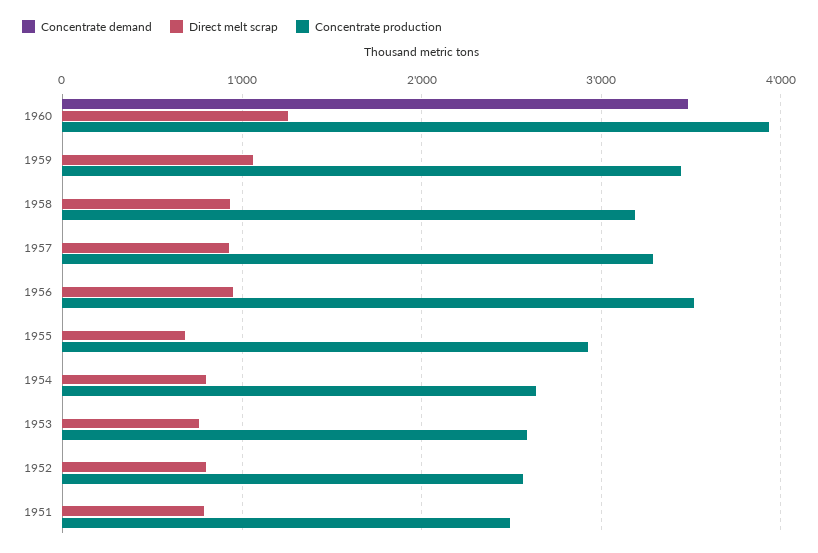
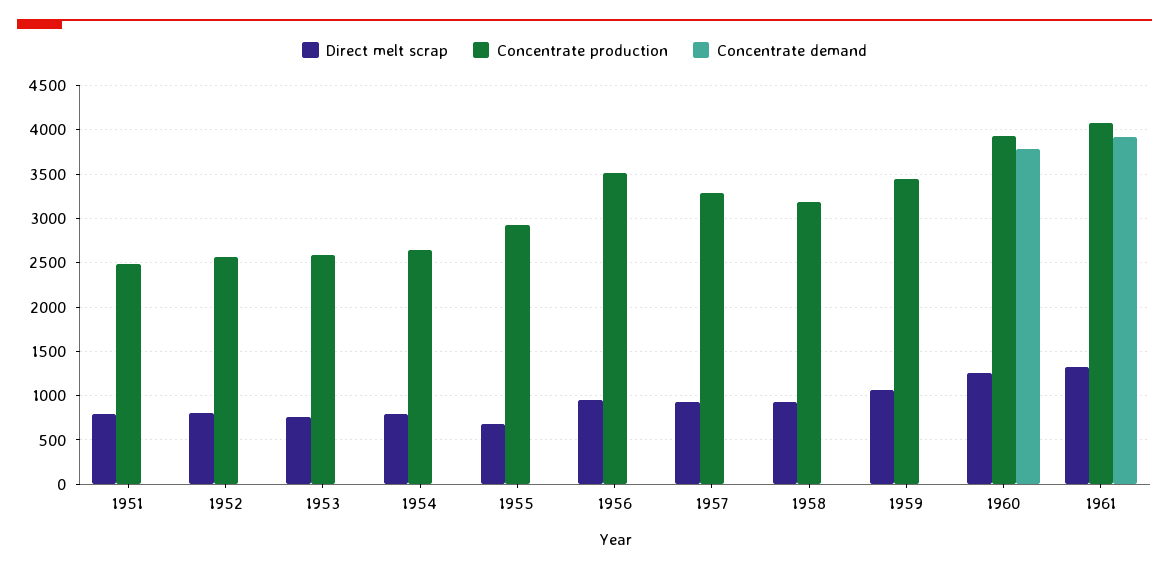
Concentrate demand, 1960: 3500 -> 3800
Direct melt scrap, 1961: none -> 1300
Concentrate production, 1961: none -> 4100
Concentrate demand, 1961: none -> 3900

